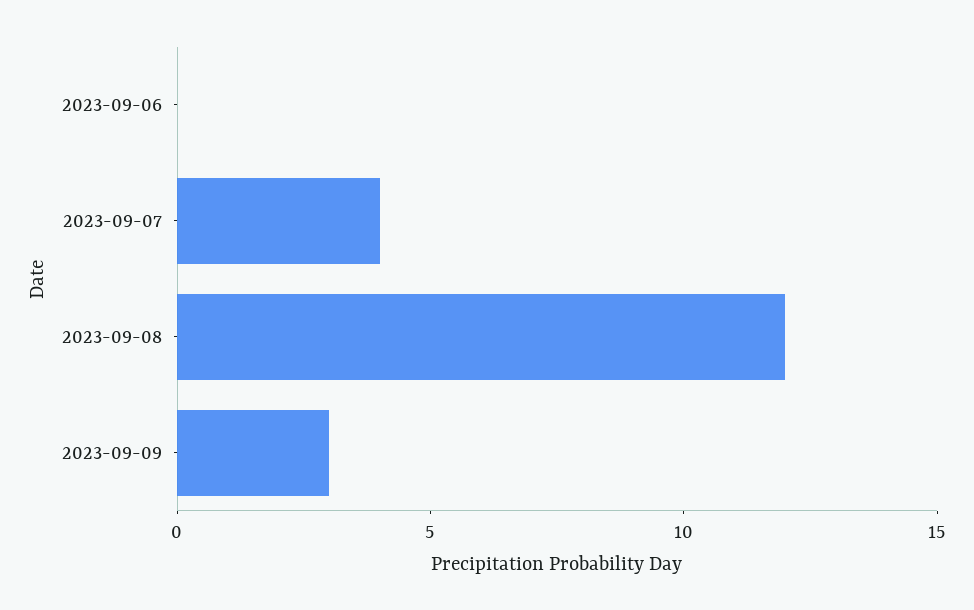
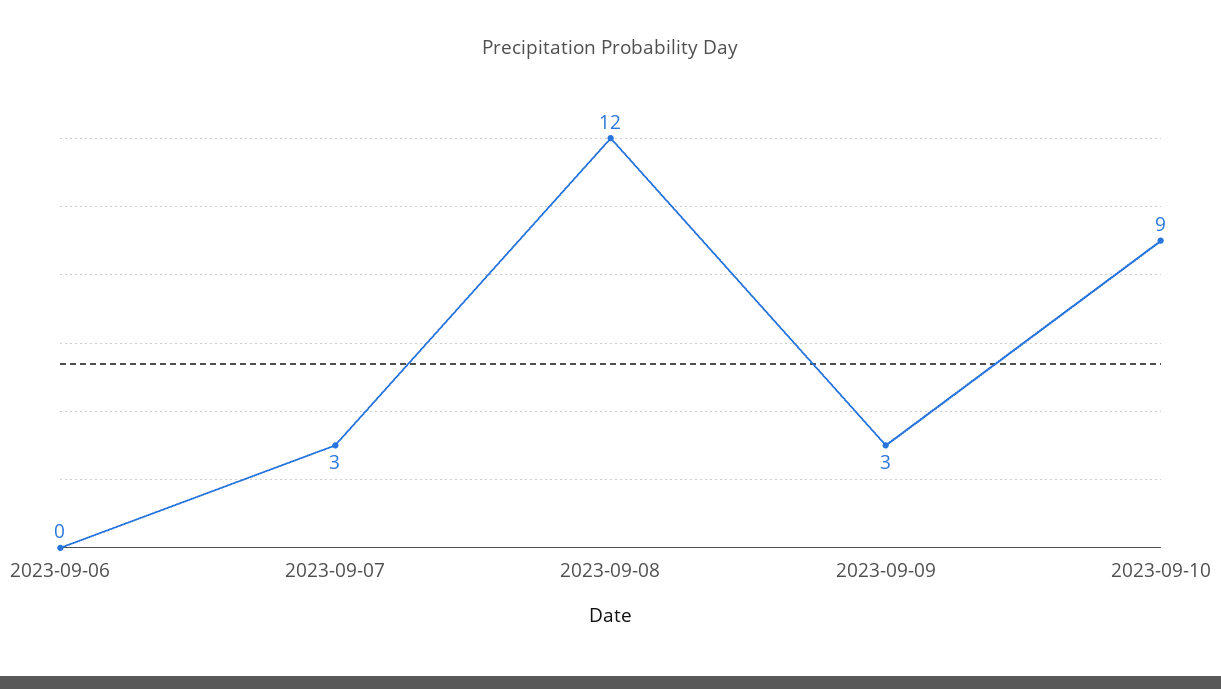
2023-09-07: 4 -> 3
2023-09-10: none -> 9

